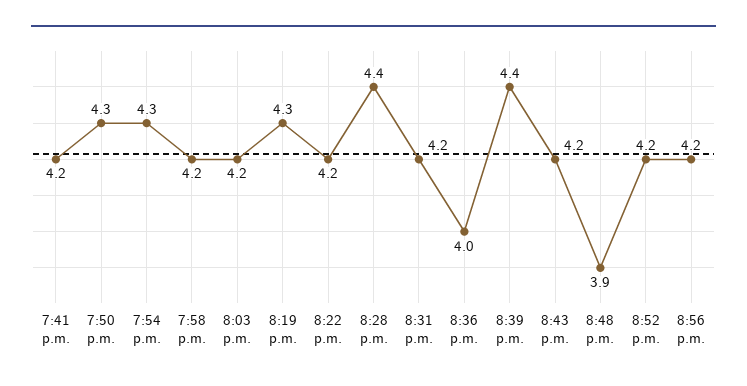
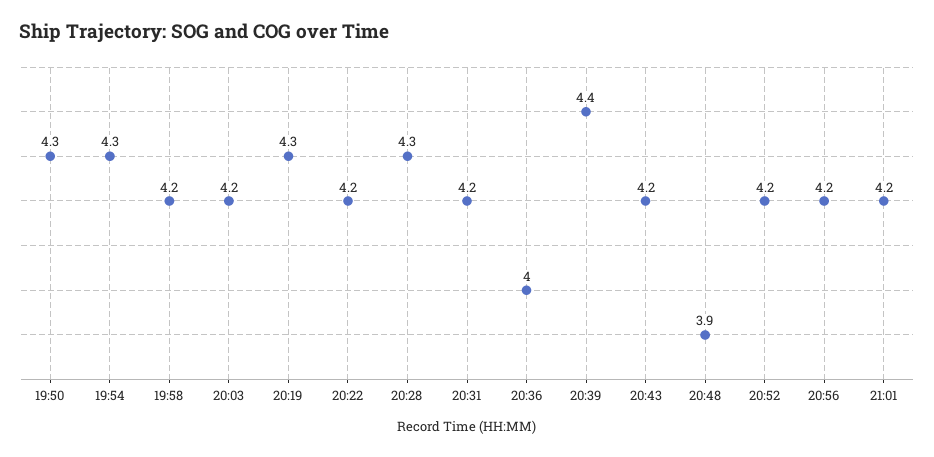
7:41 p.m.: 4.2 -> none
8:28 p.m.: 4.4 -> 4.3
21:01: none -> 4.2

